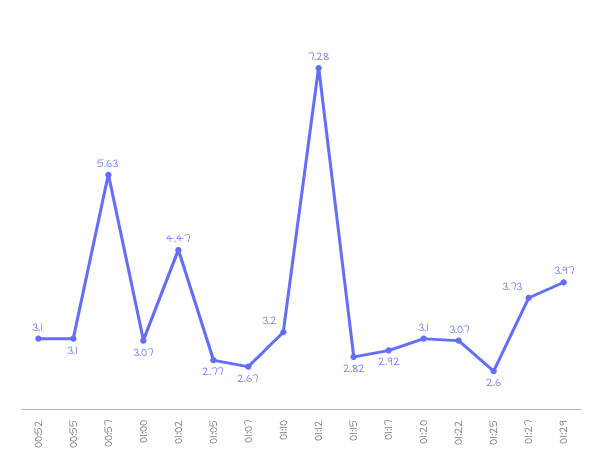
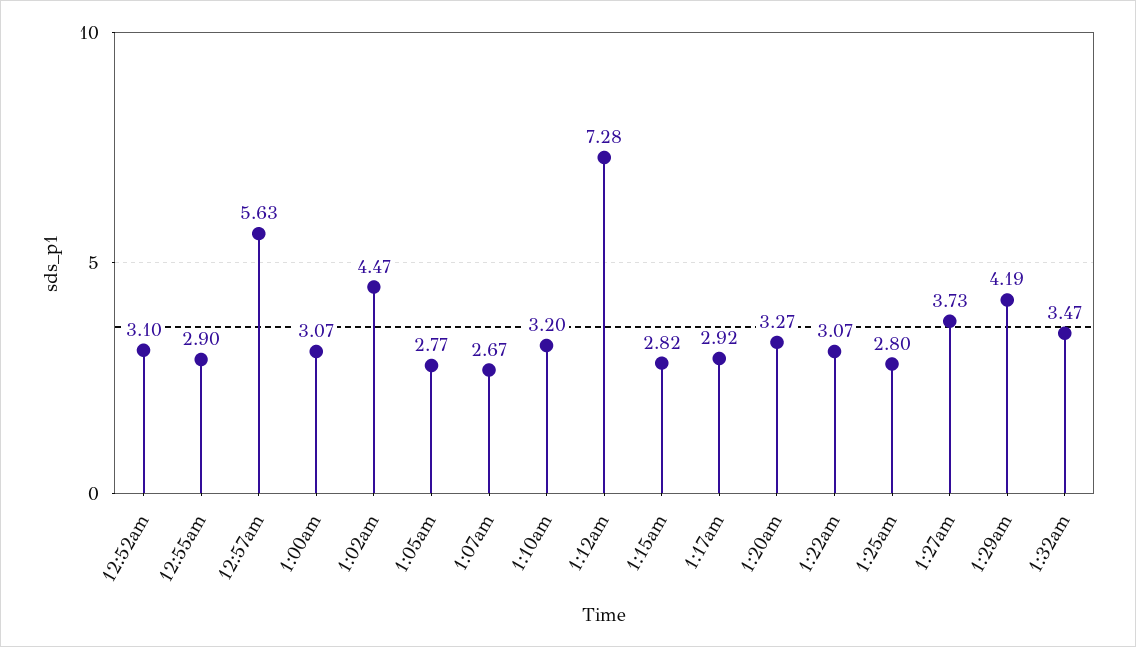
00:55: 3.1 -> 2.9
01:20: 3.1 -> 3.27
01:25: 2.6 -> 2.8
01:29: 3.97 -> 4.19
1:32am: none -> 3.47

